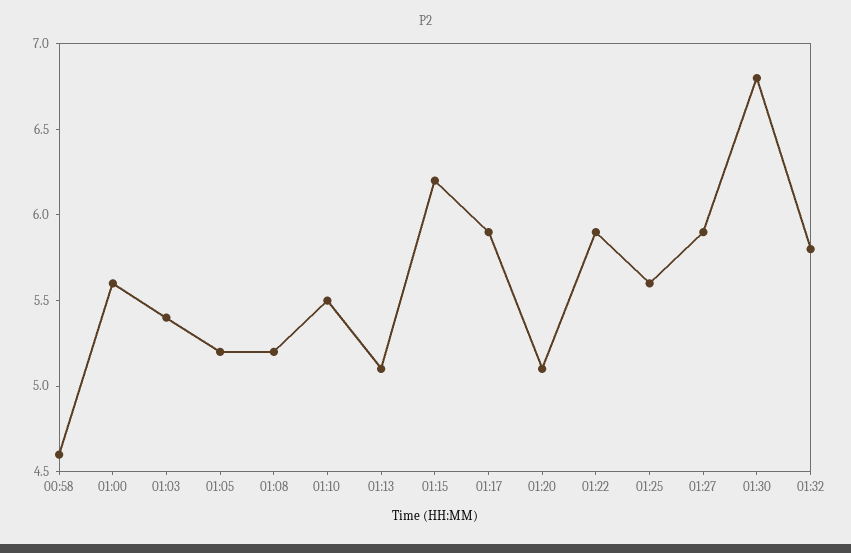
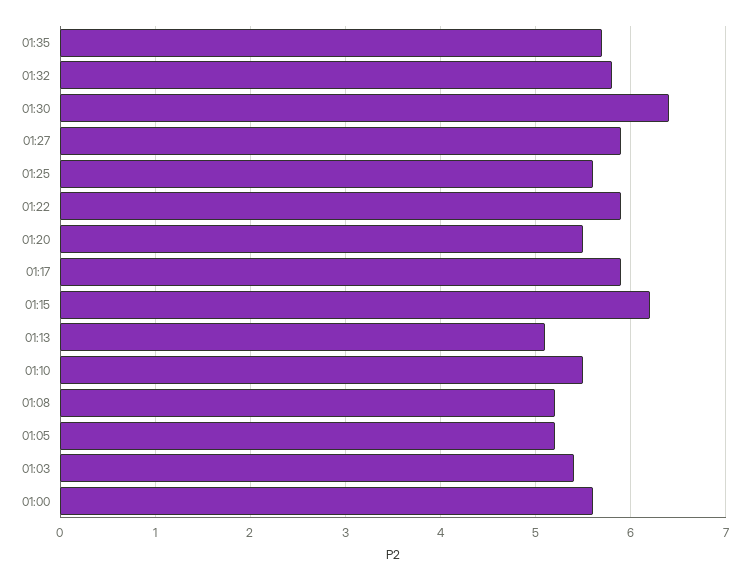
00:58: 4.6 -> none
01:20: 5.1 -> 5.5
01:30: 6.8 -> 6.4
01:35: none -> 5.7

